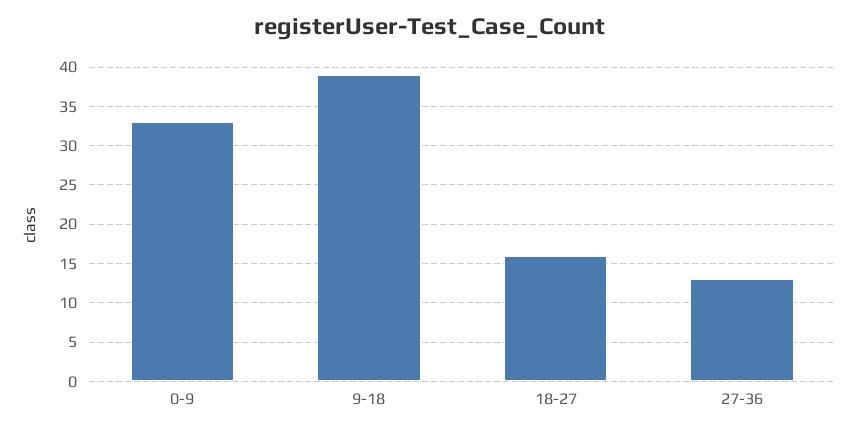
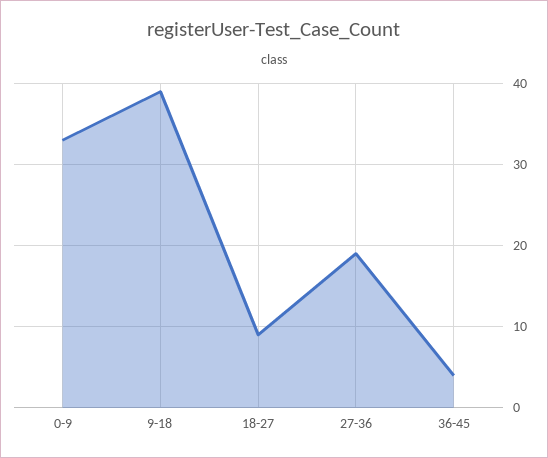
18-27: 16 -> 9
27-36: 13 -> 19
36-45: none -> 4

